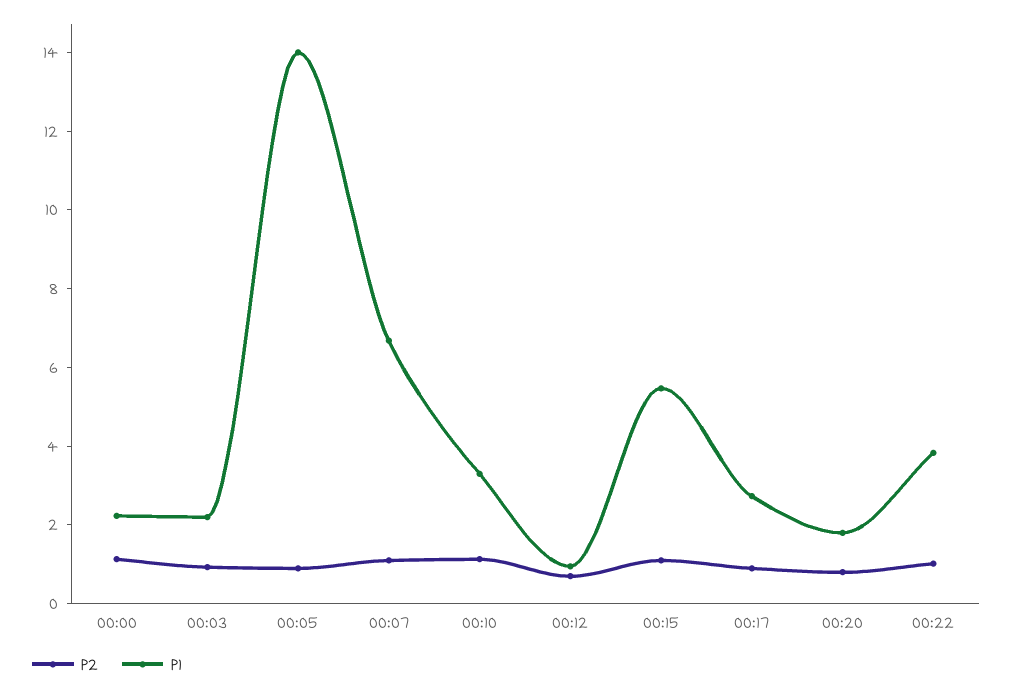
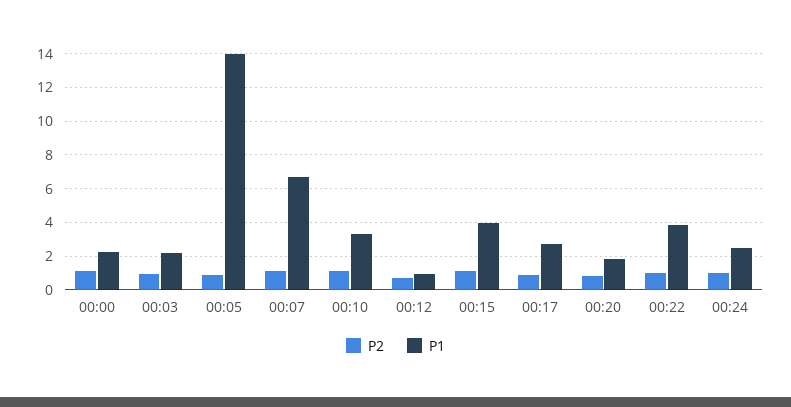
P1, 00:15: 5.5 -> 4
P2, 00:24: none -> 1
P1, 00:24: none -> 2.5

